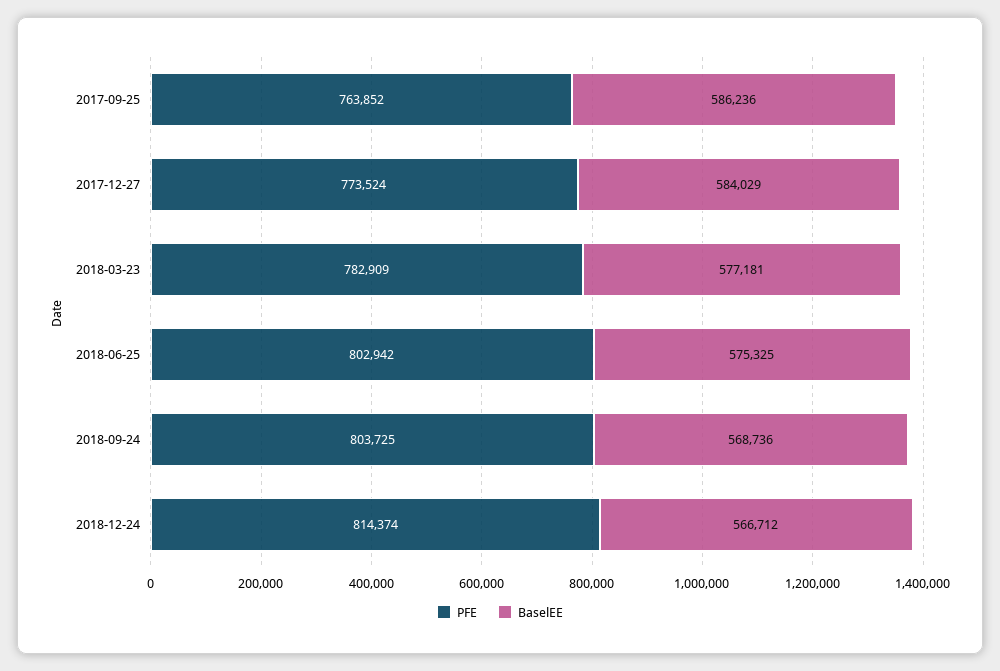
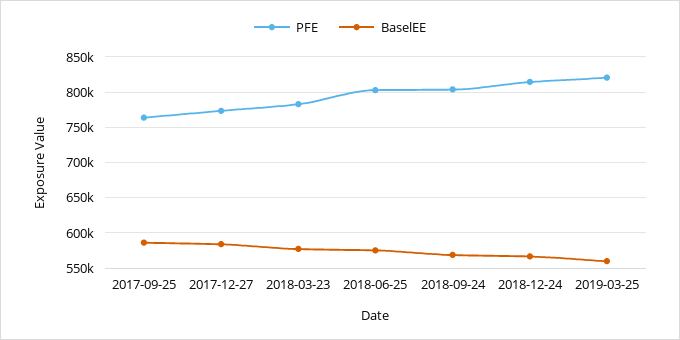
PFE, 2019-03-25: none -> 820000
BaselEE, 2019-03-25: none -> 560000

